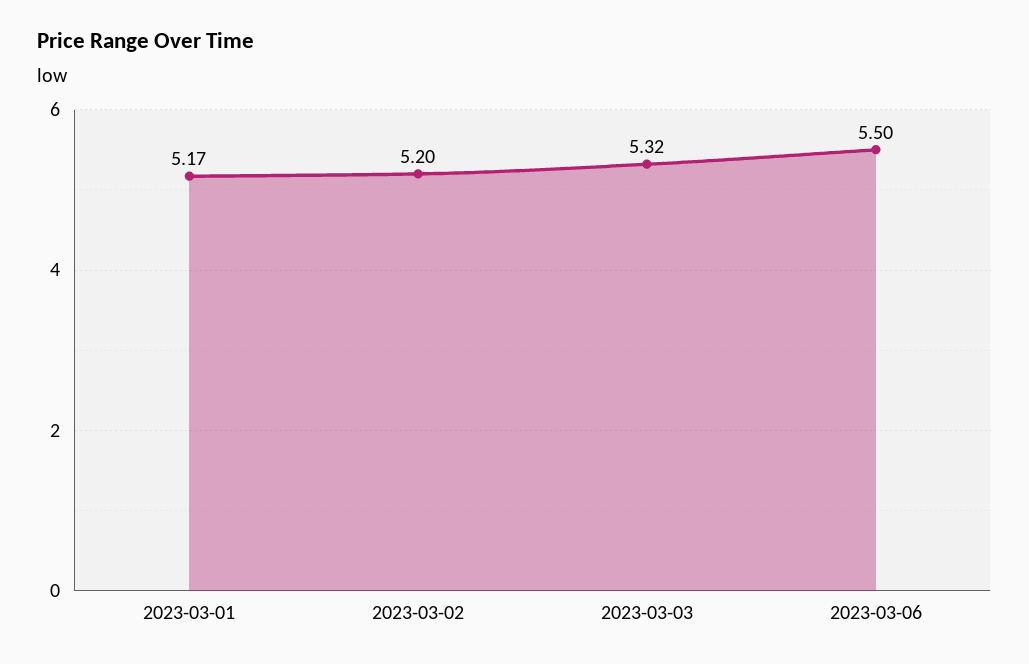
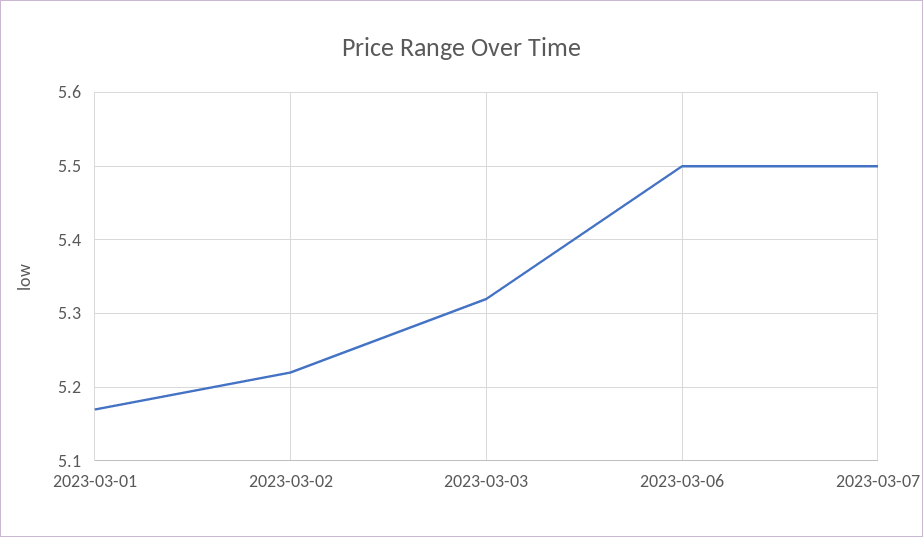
2023-03-02: 5.2 -> 5.22
2023-03-07: none -> 5.5

